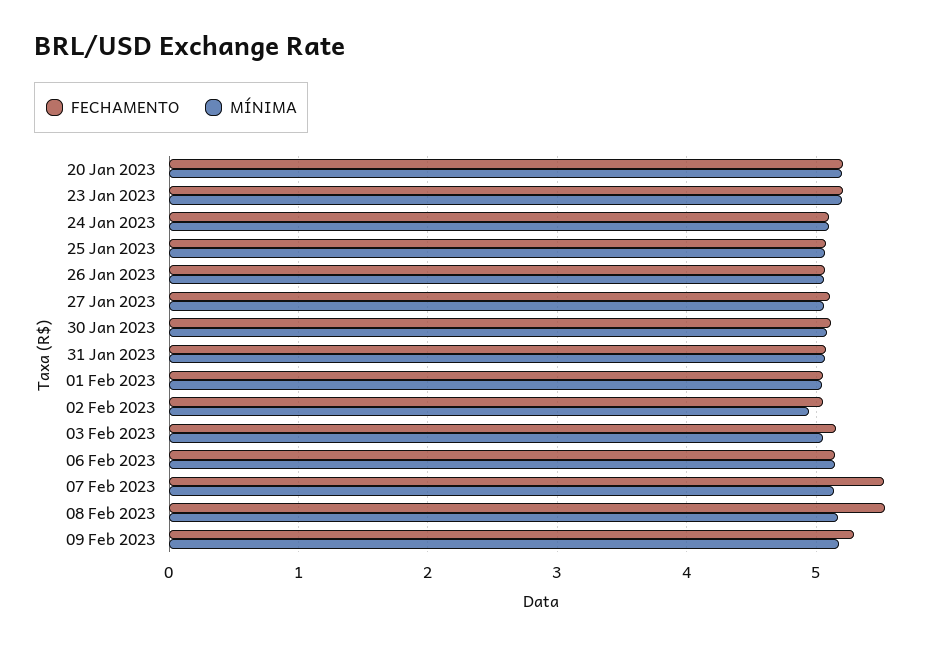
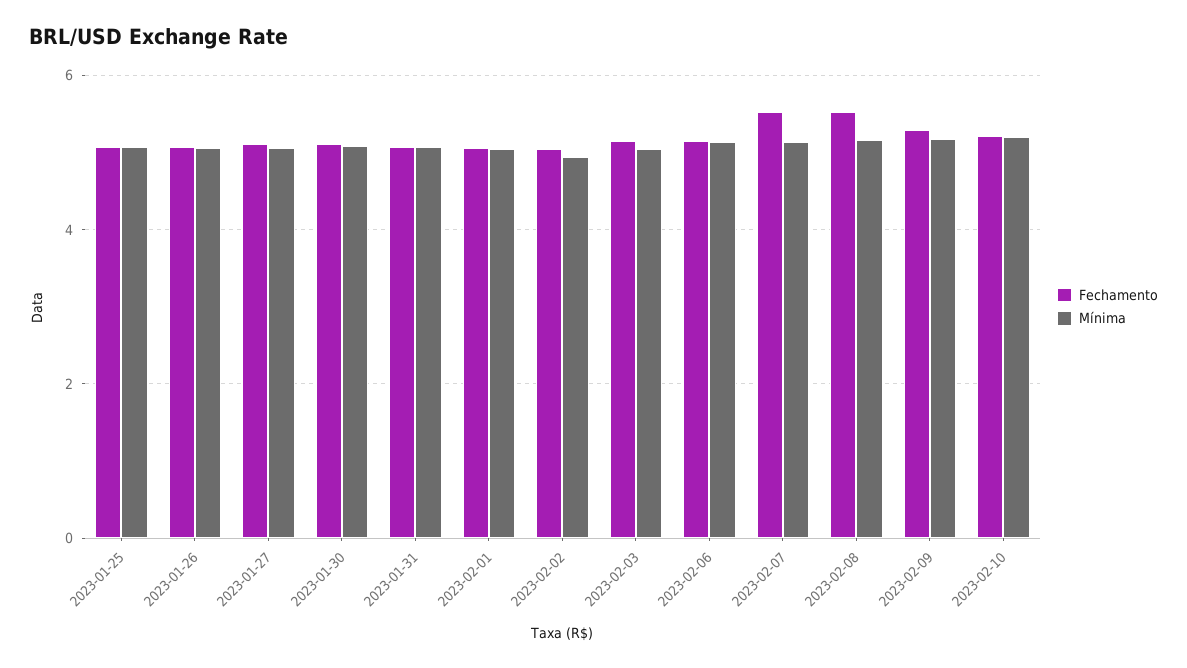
FECHAMENTO, 20 Jan 2023: 5.2 -> none
MÍNIMA, 20 Jan 2023: 5.2 -> none
FECHAMENTO, 23 Jan 2023: 5.2 -> none
MÍNIMA, 23 Jan 2023: 5.2 -> none
FECHAMENTO, 24 Jan 2023: 5.1 -> none
MÍNIMA, 24 Jan 2023: 5.1 -> none
FECHAMENTO, 2023-02-10: none -> 5.2
MÍNIMA, 2023-02-10: none -> 5.2

